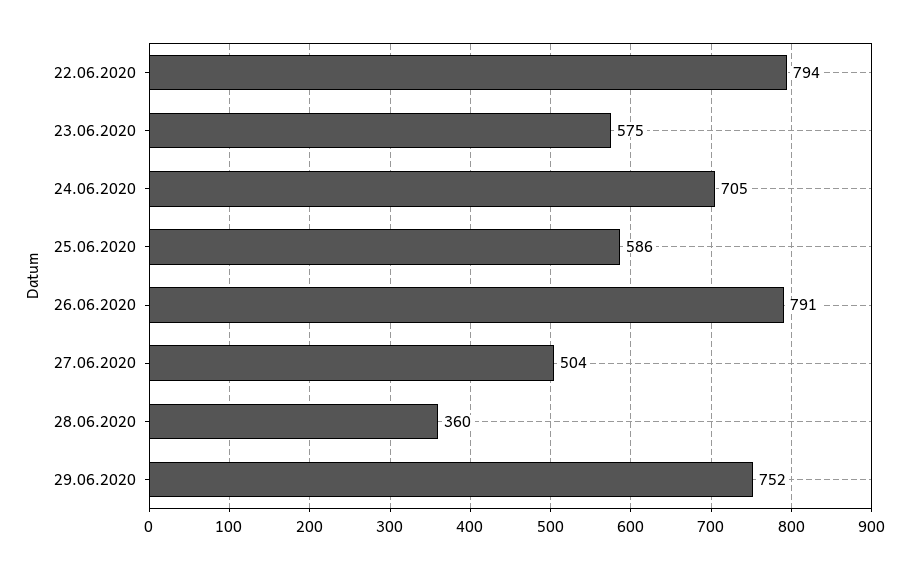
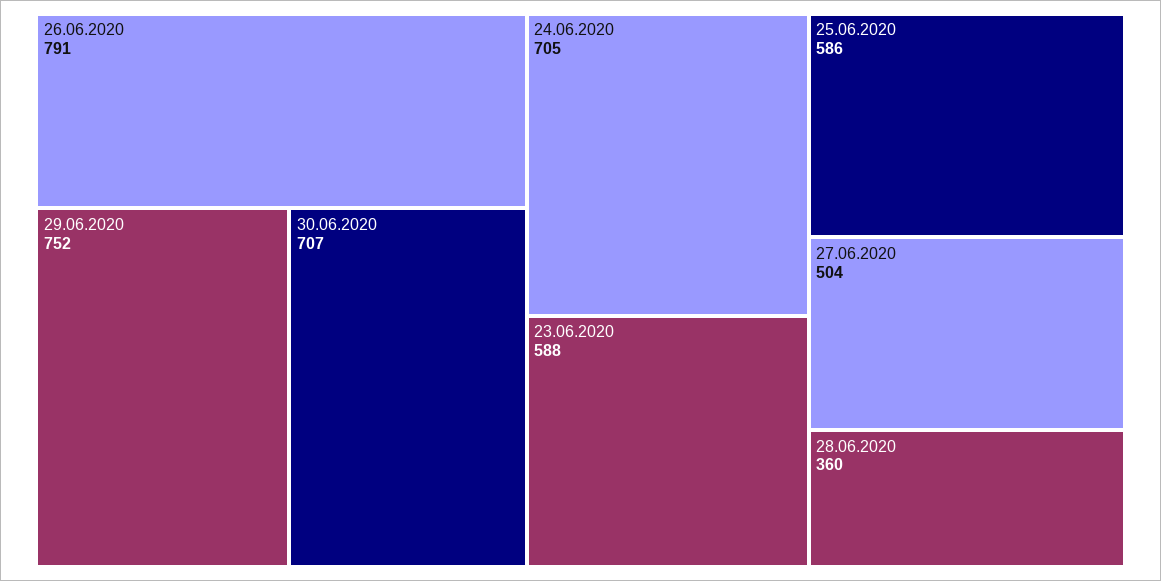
22.06.2020: 794 -> none
23.06.2020: 575 -> 588
30.06.2020: none -> 707

